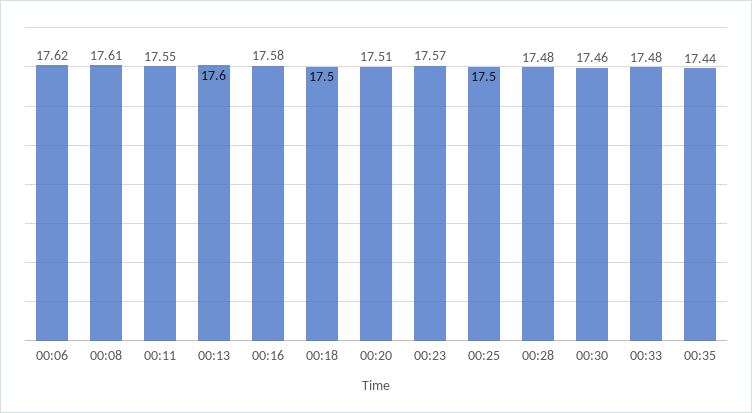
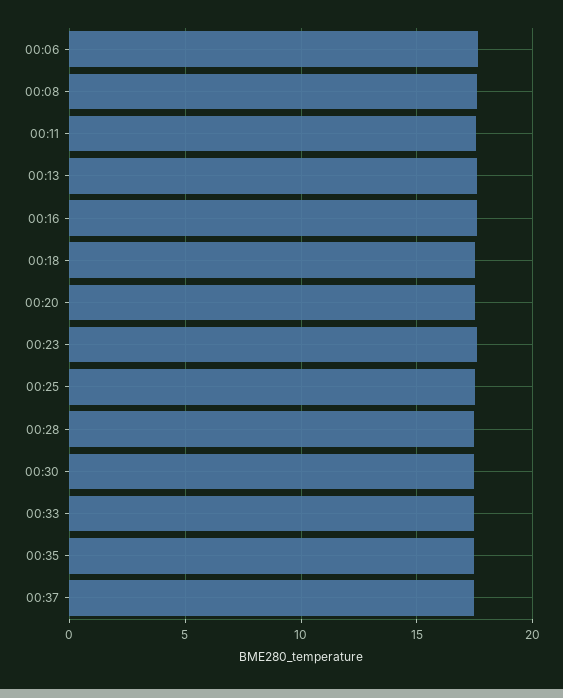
00:37: none -> 17.5

